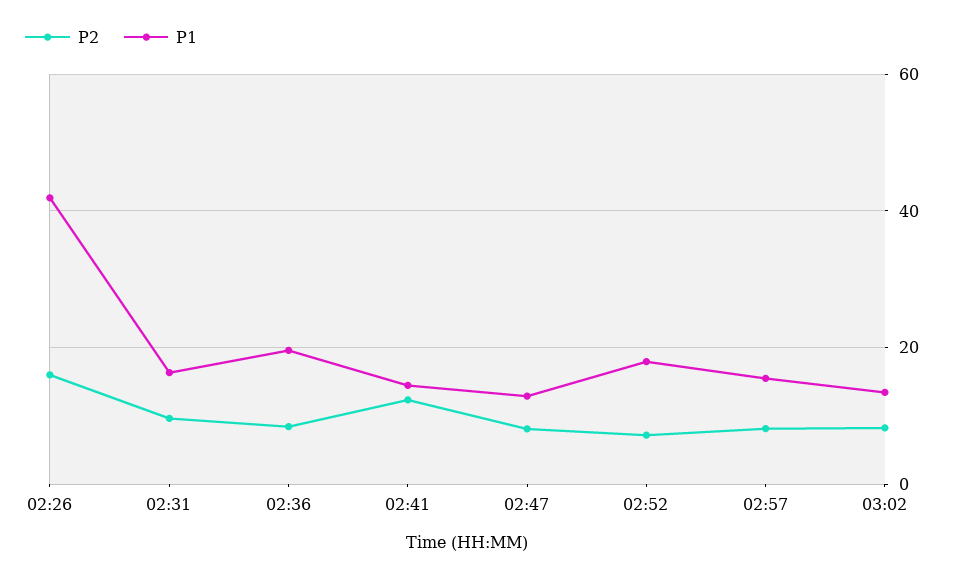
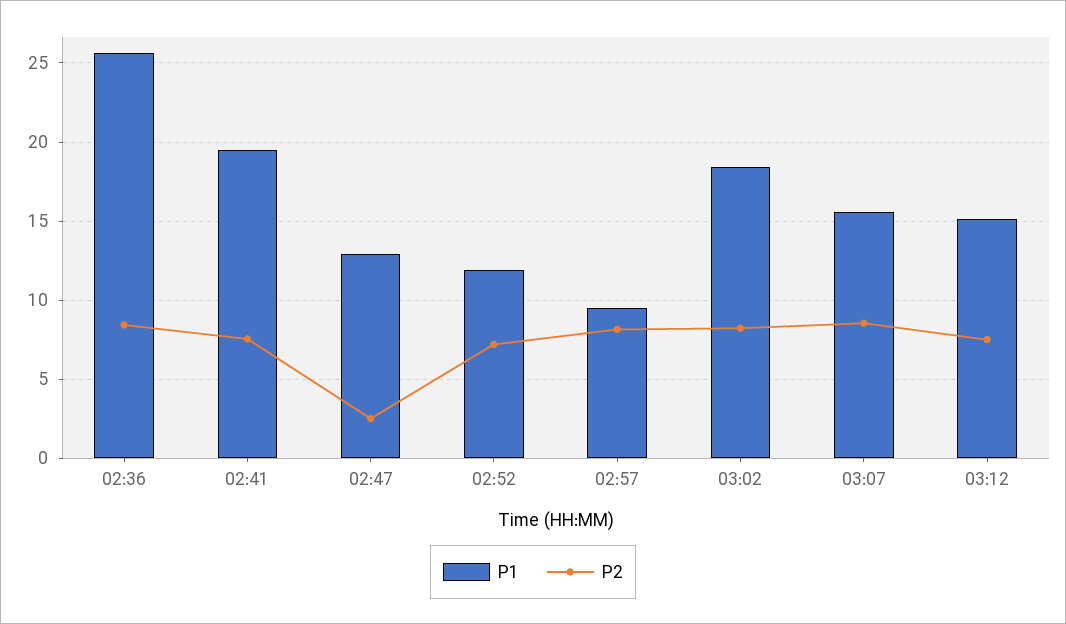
P2, 02:26: 16 -> none
P1, 02:26: 42 -> none
P2, 02:31: 10 -> none
P1, 02:31: 16 -> none
P1, 02:36: 20 -> 25.5
P2, 02:41: 12 -> 7.5
P1, 02:41: 14 -> 19.5
P2, 02:47: 8 -> 2.5
P1, 02:52: 18 -> 12
P1, 02:57: 16 -> 9.5
P1, 03:02: 14 -> 18.5
P1, 03:07: none -> 15.5
P2, 03:07: none -> 8.5
P1, 03:12: none -> 15
P2, 03:12: none -> 7.5

